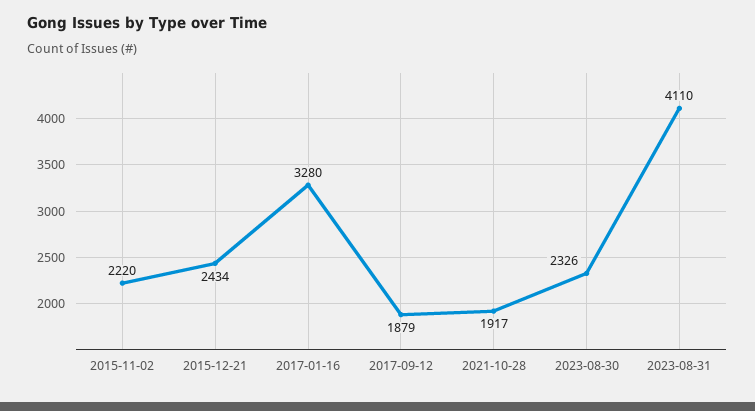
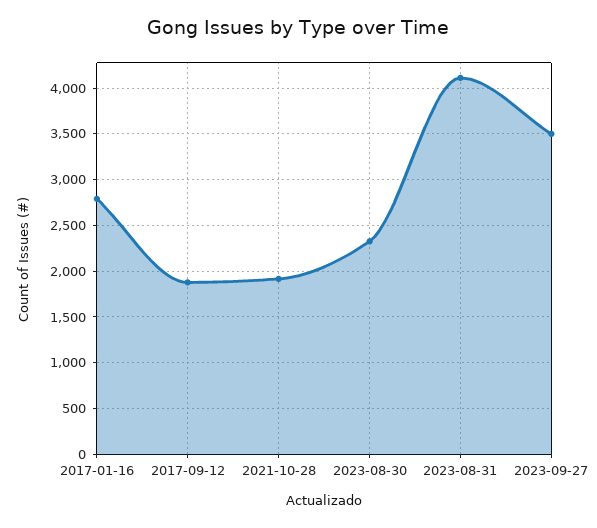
2015-11-02: 2220 -> none
2015-12-21: 2434 -> none
2017-01-16: 3280 -> 2800
2023-09-27: none -> 3500

